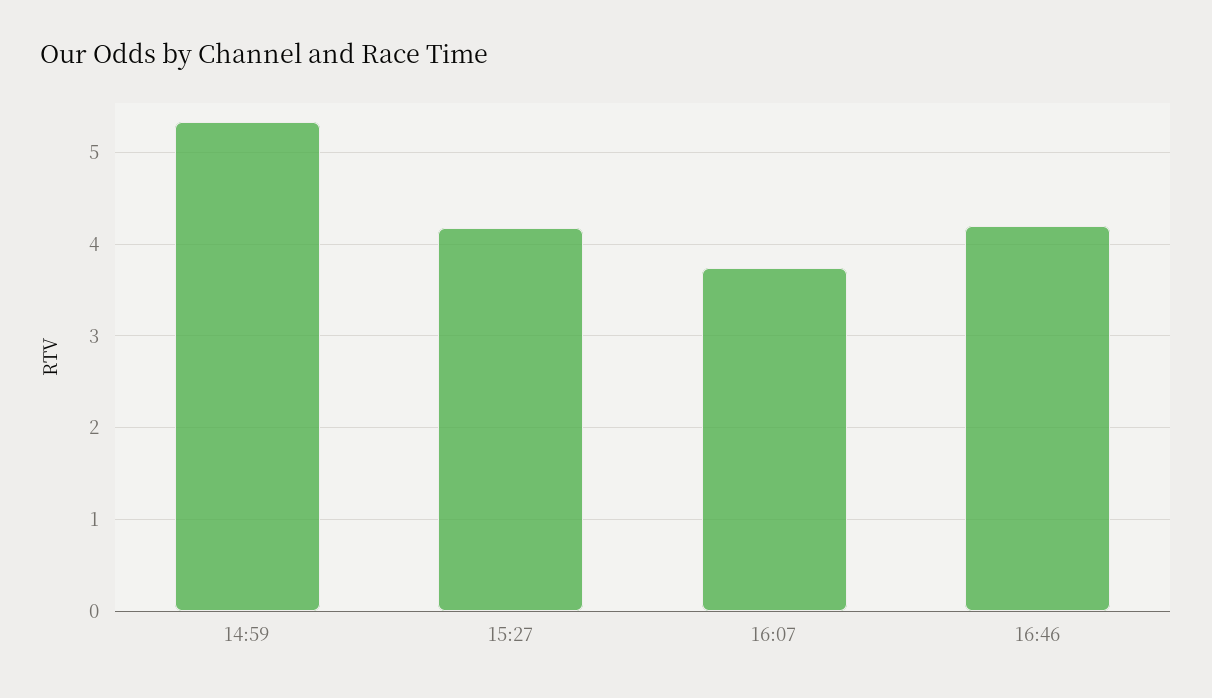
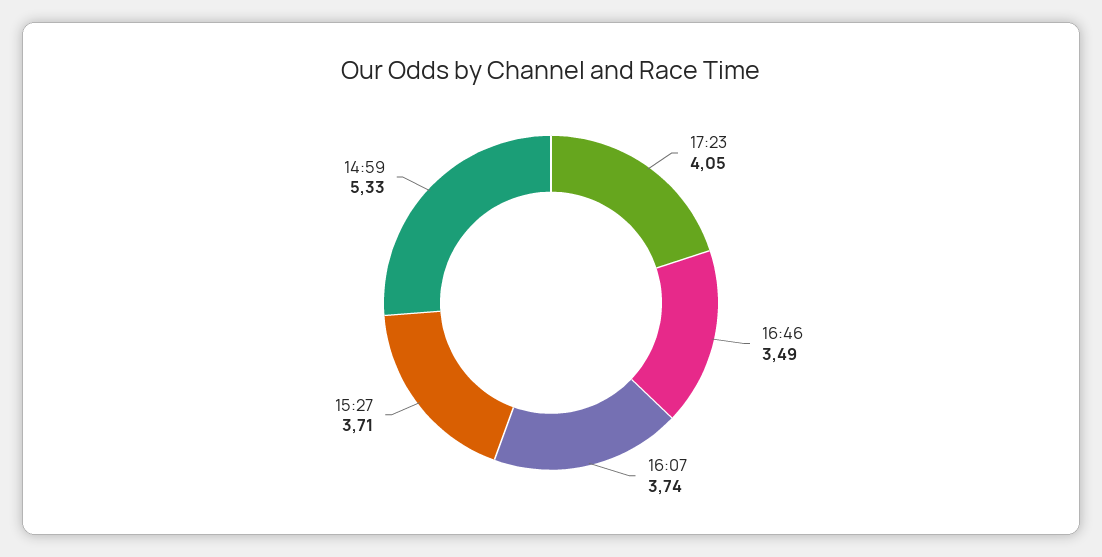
15:27: 4.2 -> 3.71
16:46: 4.2 -> 3.49
17:23: none -> 4.05

